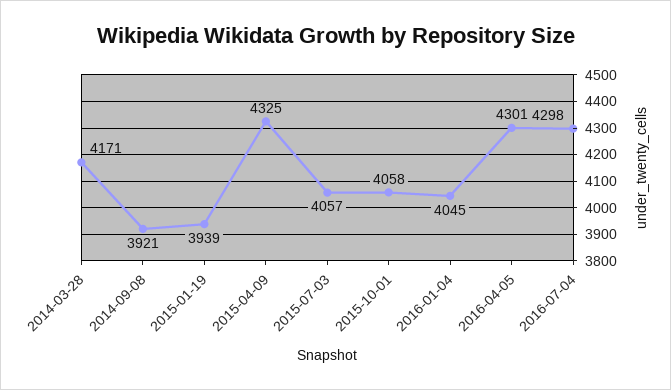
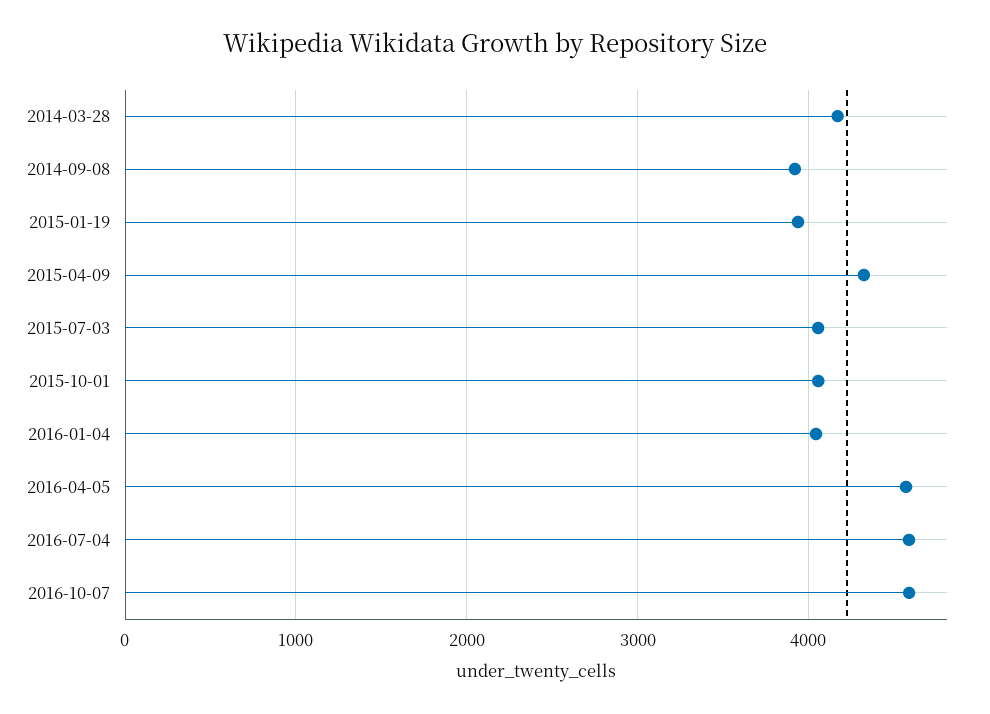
2016-04-05: 4301 -> 4600
2016-07-04: 4298 -> 4600
2016-10-07: none -> 4600

